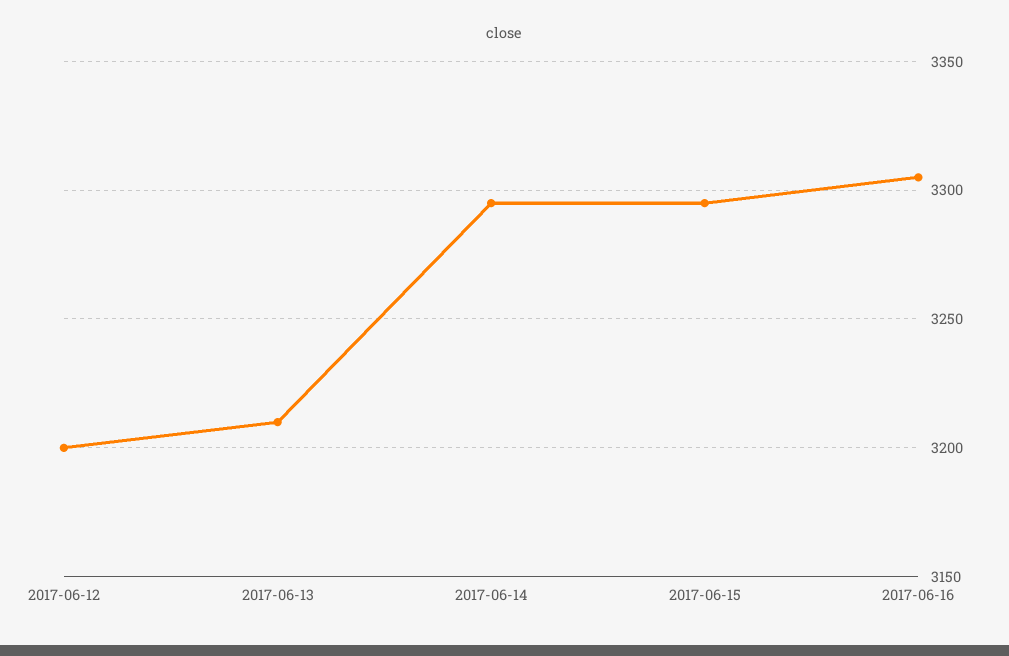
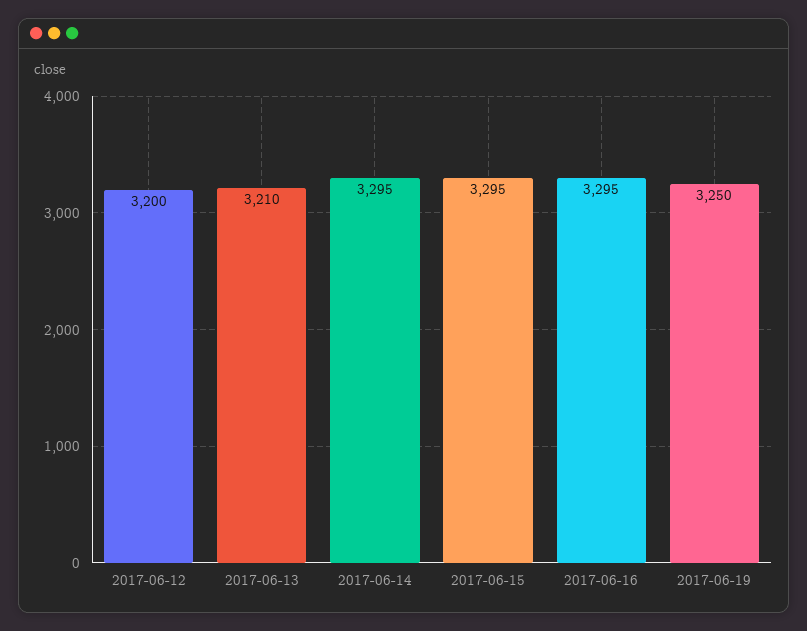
2017-06-16: 3305 -> 3295
2017-06-19: none -> 3250

